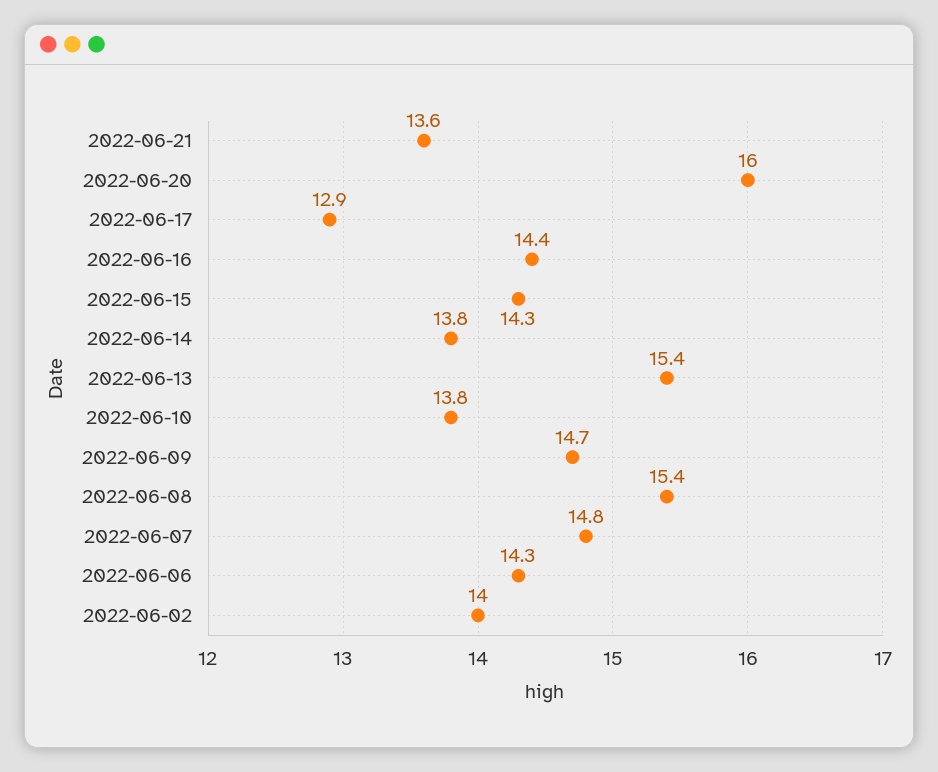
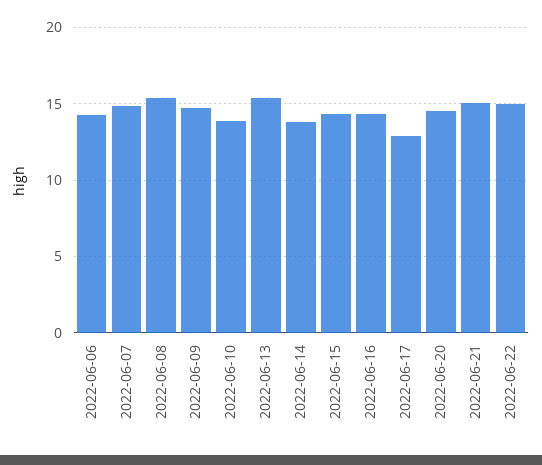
2022-06-21: 13.6 -> 15
2022-06-20: 16 -> 14.5
2022-06-02: 14 -> none
2022-06-22: none -> 15

